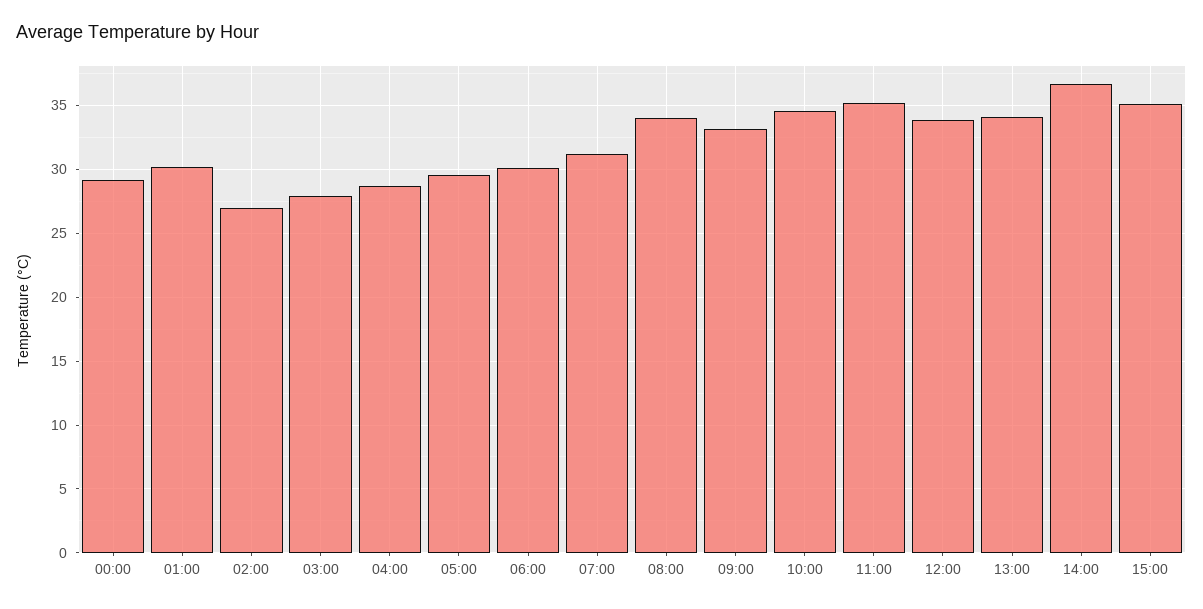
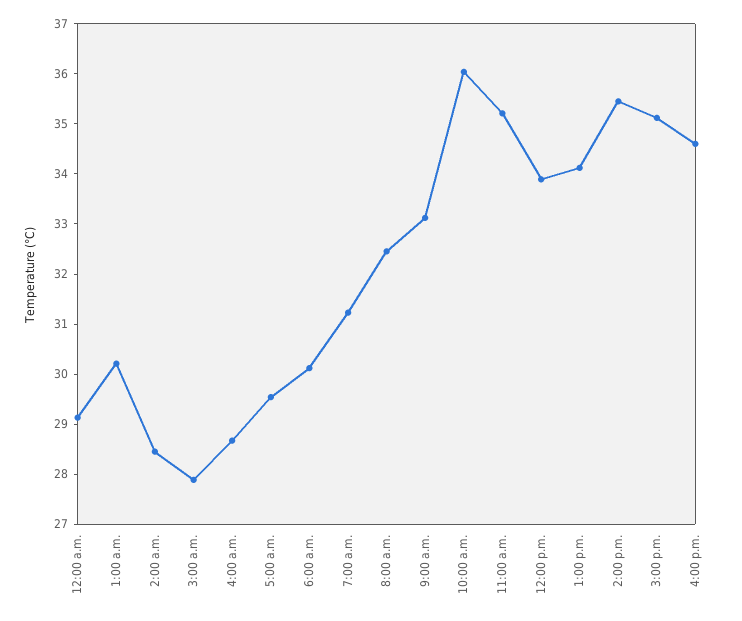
02:00: 27 -> 28.4
08:00: 34 -> 32.4
10:00: 34.5 -> 36
14:00: 36.5 -> 35.4
4:00 p.m.: none -> 34.6

